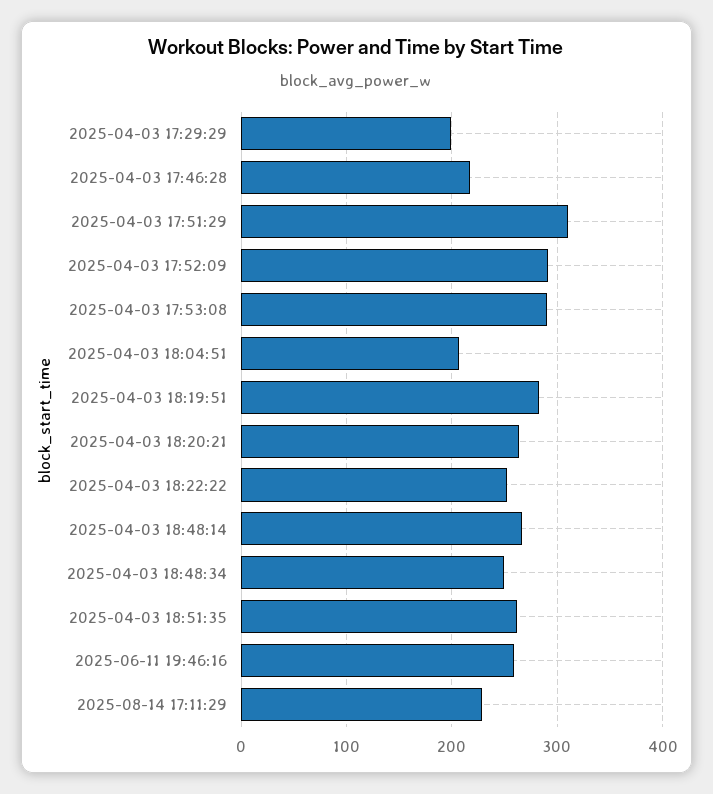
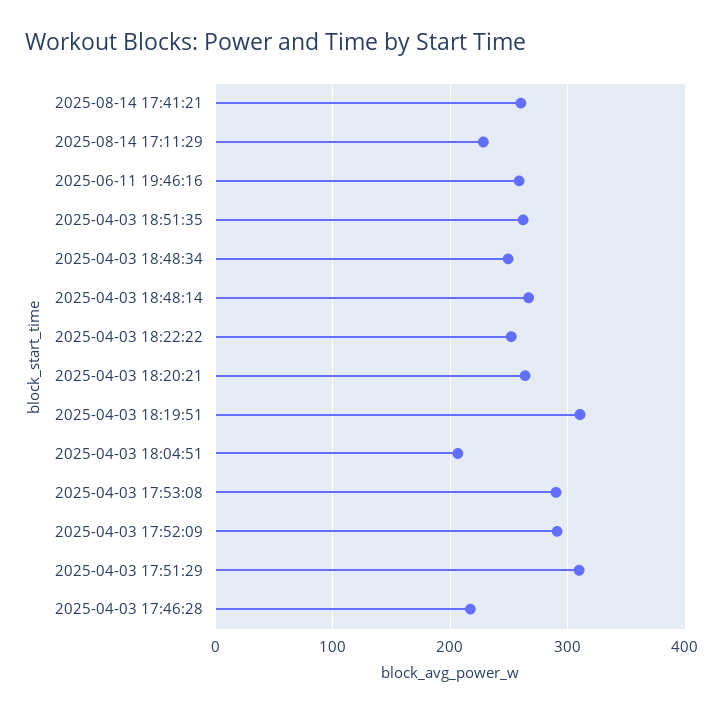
2025-04-03 17:29:29: 200 -> none
2025-04-03 18:19:51: 280 -> 310
2025-08-14 17:41:21: none -> 260

